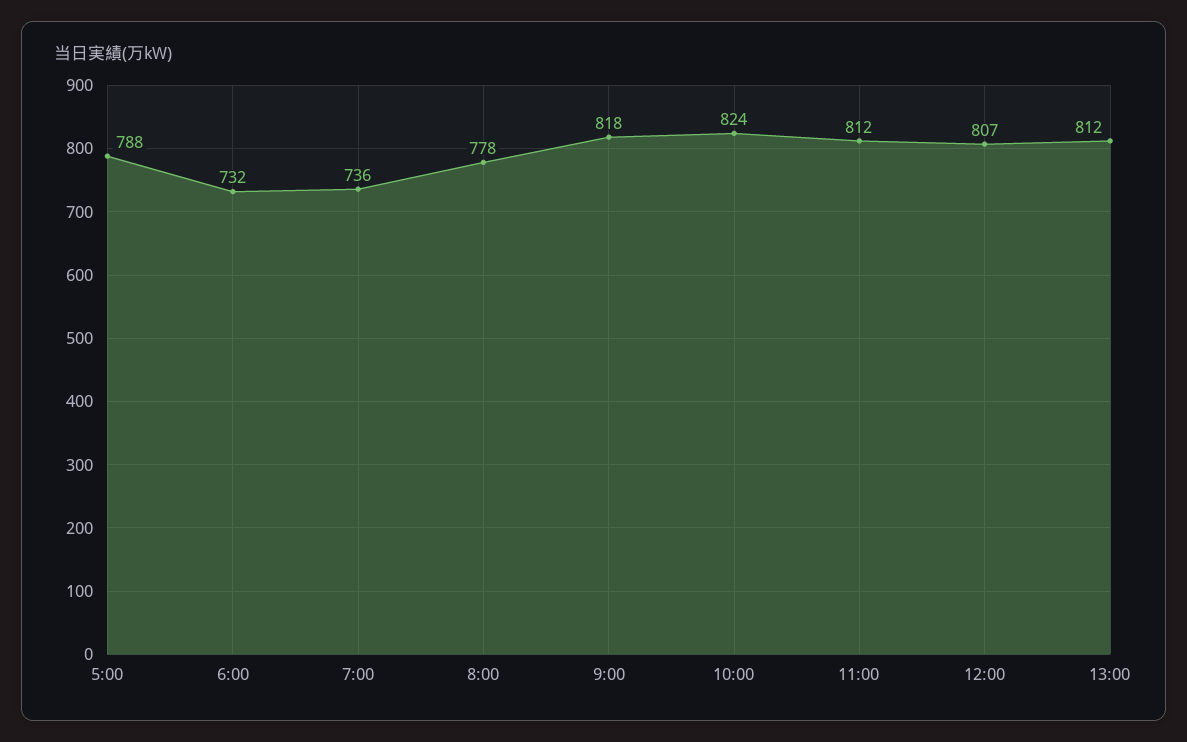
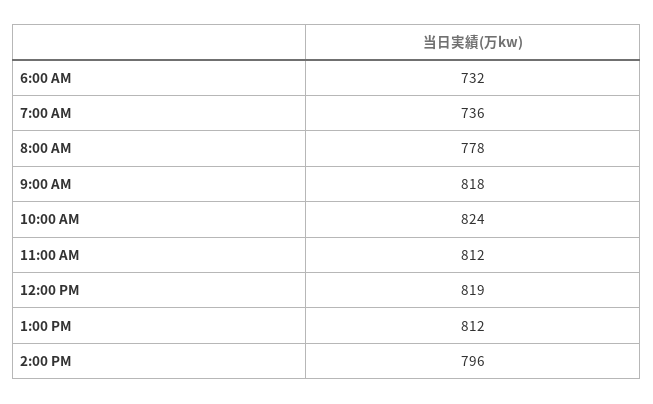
5:00: 788 -> none
12:00: 807 -> 819
2:00 PM: none -> 796

